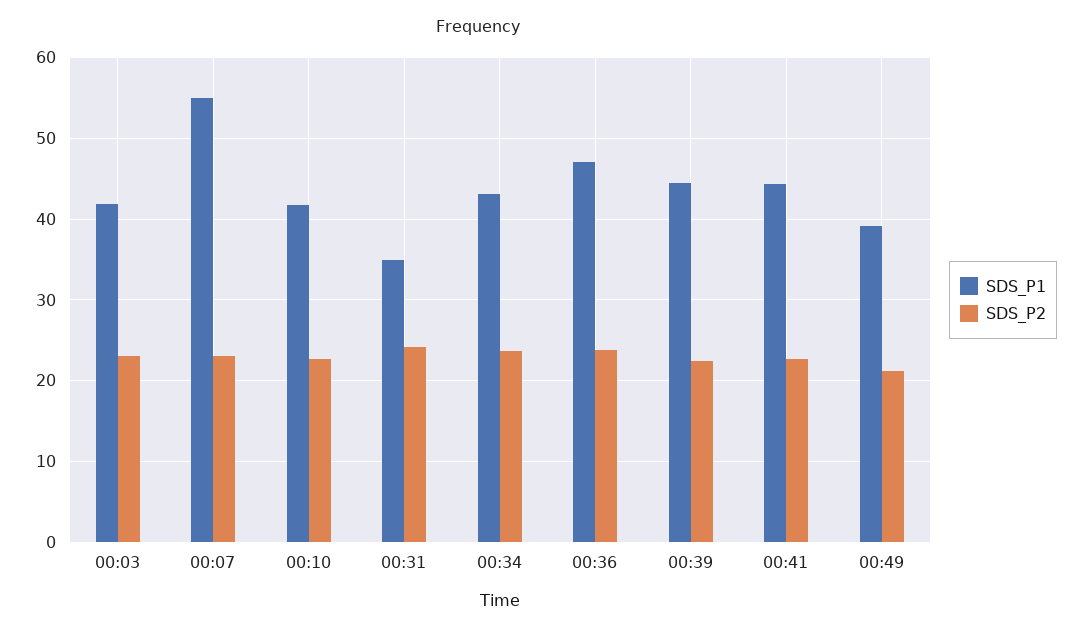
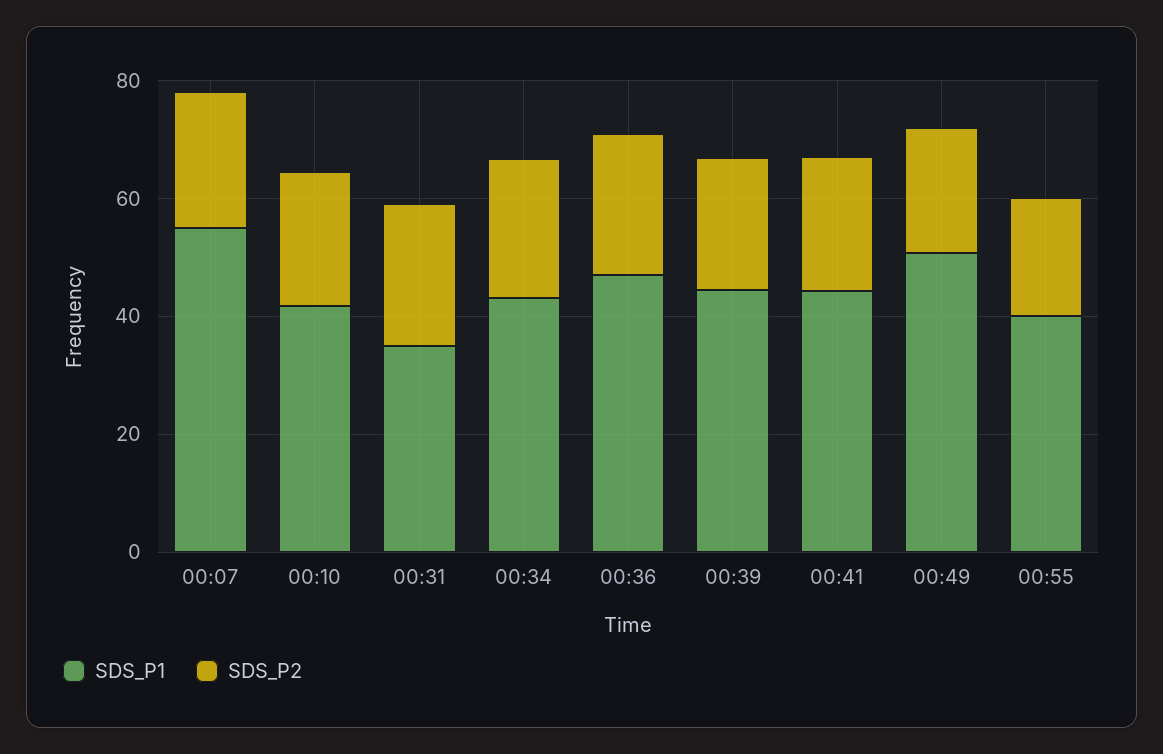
SDS_P1, 00:03: 42 -> none
SDS_P2, 00:03: 23 -> none
SDS_P1, 00:49: 39 -> 50
SDS_P1, 00:55: none -> 40
SDS_P2, 00:55: none -> 20

